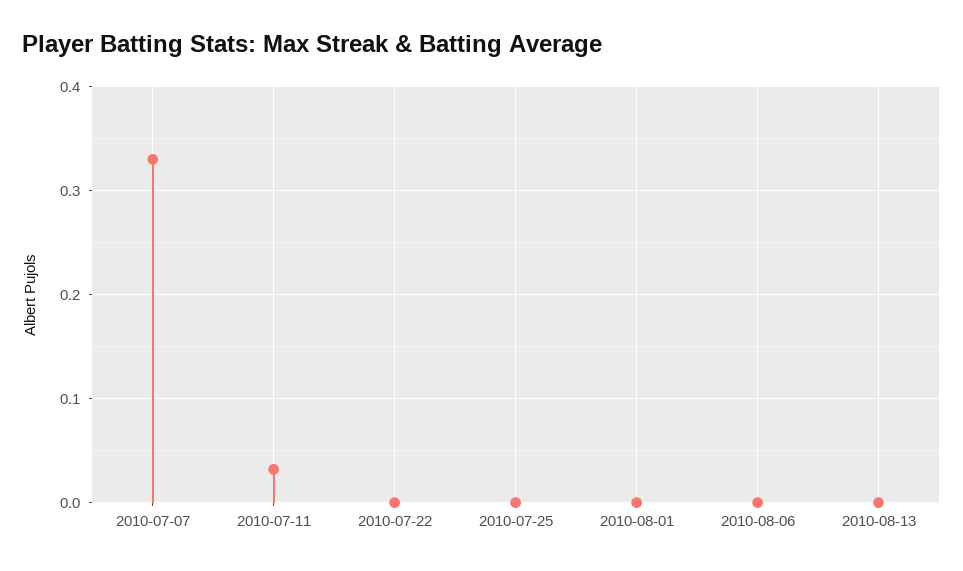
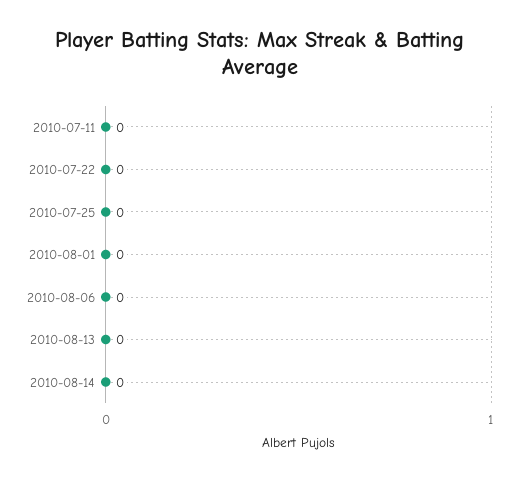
2010-07-07: 0.33 -> none
2010-07-11: 0.03 -> 0
2010-08-14: none -> 0

